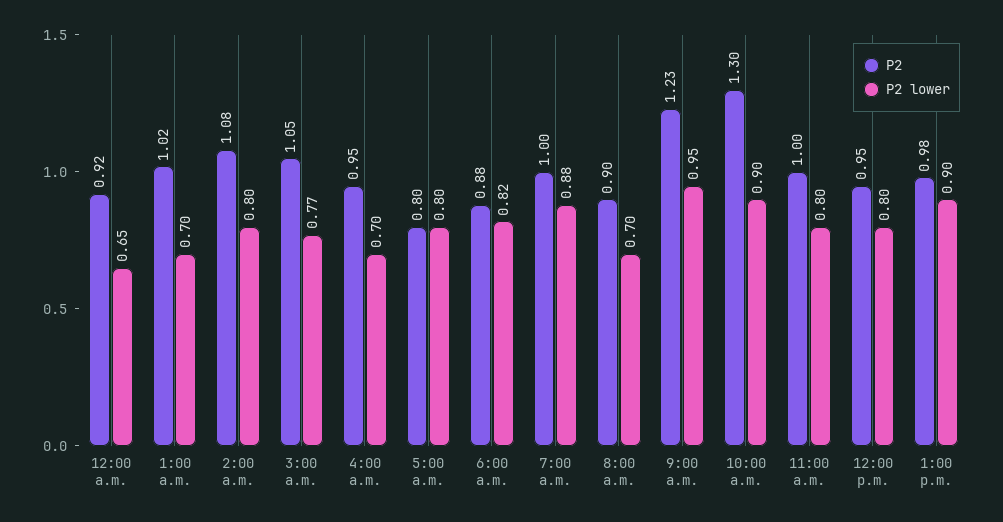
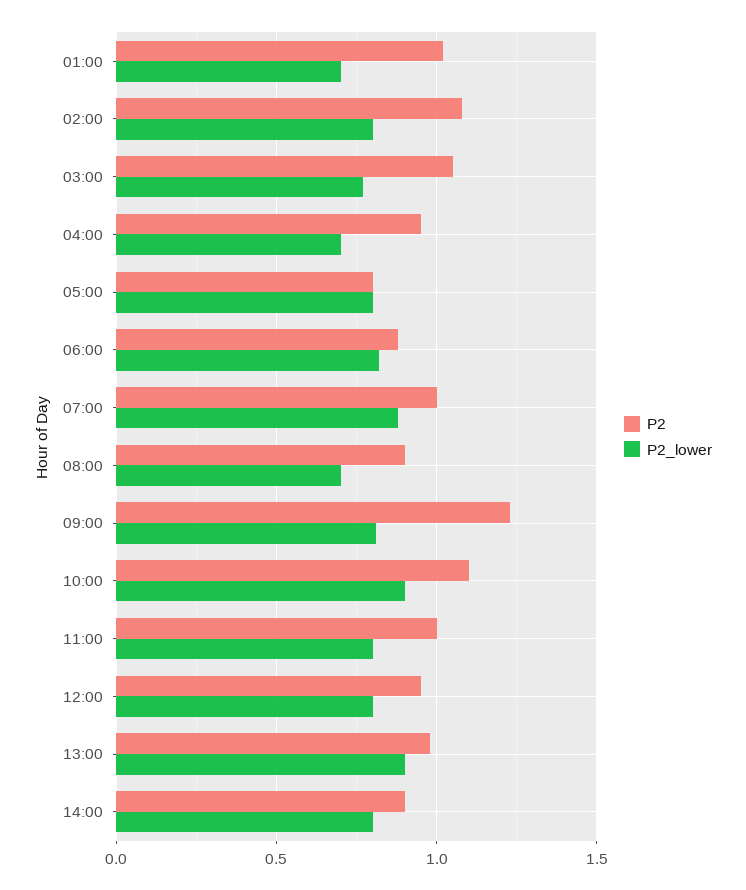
P2, 12:00 a.m.: 0.92 -> none
P2 lower, 12:00 a.m.: 0.65 -> none
P2 lower, 9:00 a.m.: 0.95 -> 0.8
P2, 10:00 a.m.: 1.3 -> 1.1
P2, 14:00: none -> 0.9
P2 lower, 14:00: none -> 0.8

